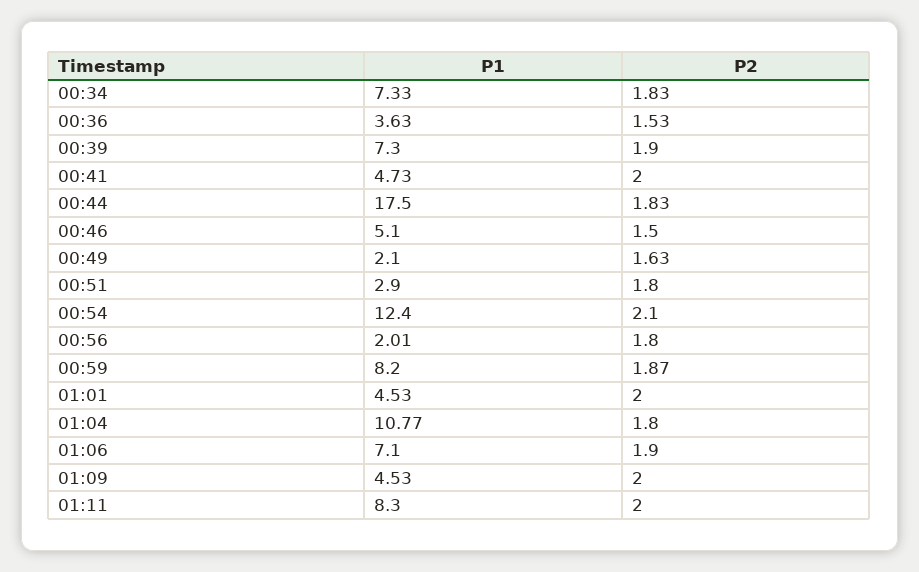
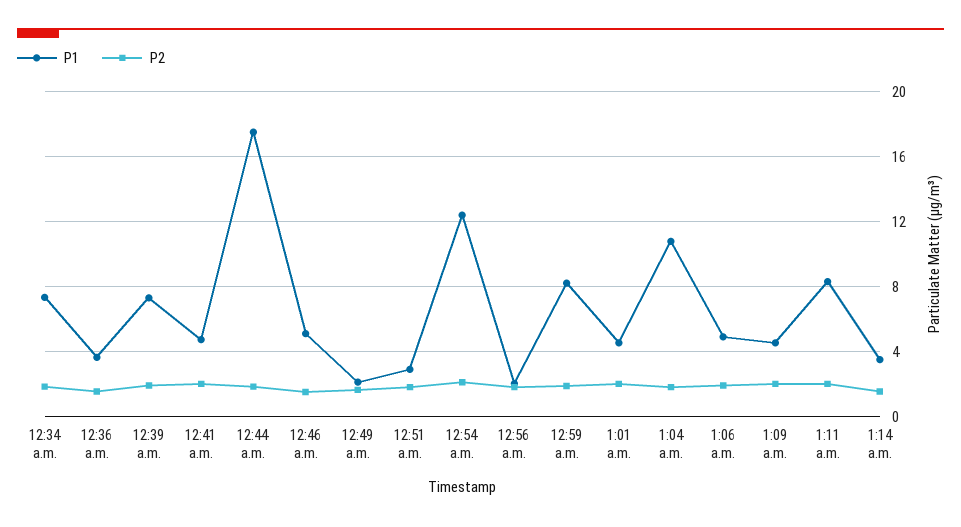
P1, 01:06: 7.1 -> 5
P1, 1:14 a.m.: none -> 3.5
P2, 1:14 a.m.: none -> 1.5

